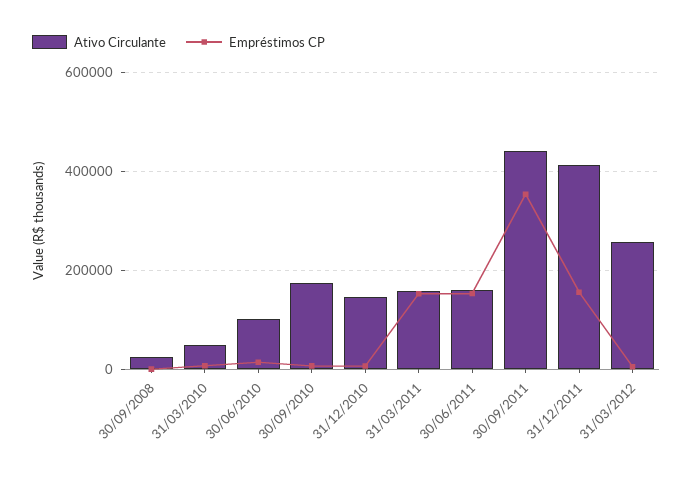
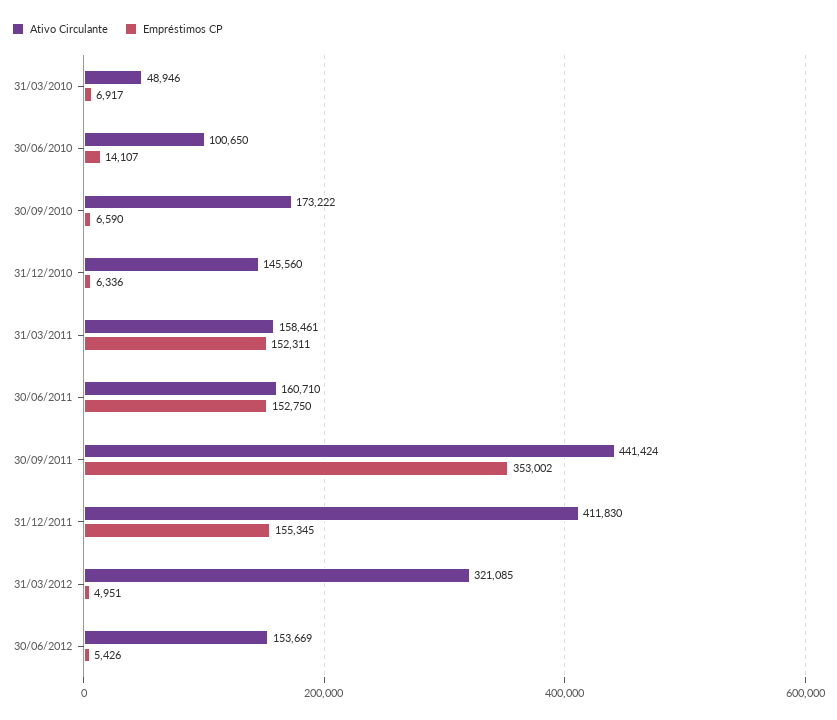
Ativo Circulante, 30/09/2008: 20000 -> none
Empréstimos CP, 30/09/2008: 0 -> none
Ativo Circulante, 31/03/2012: 260000 -> 321085
Ativo Circulante, 30/06/2012: none -> 153669
Empréstimos CP, 30/06/2012: none -> 5426

